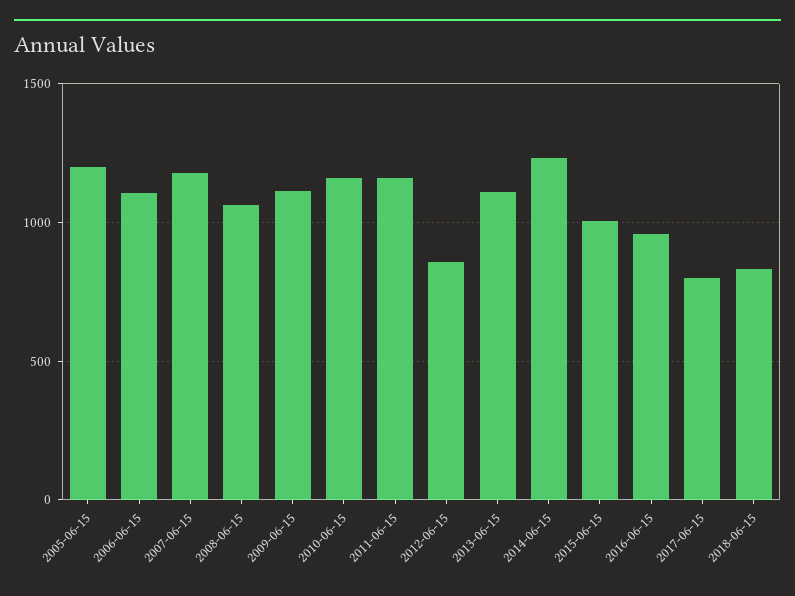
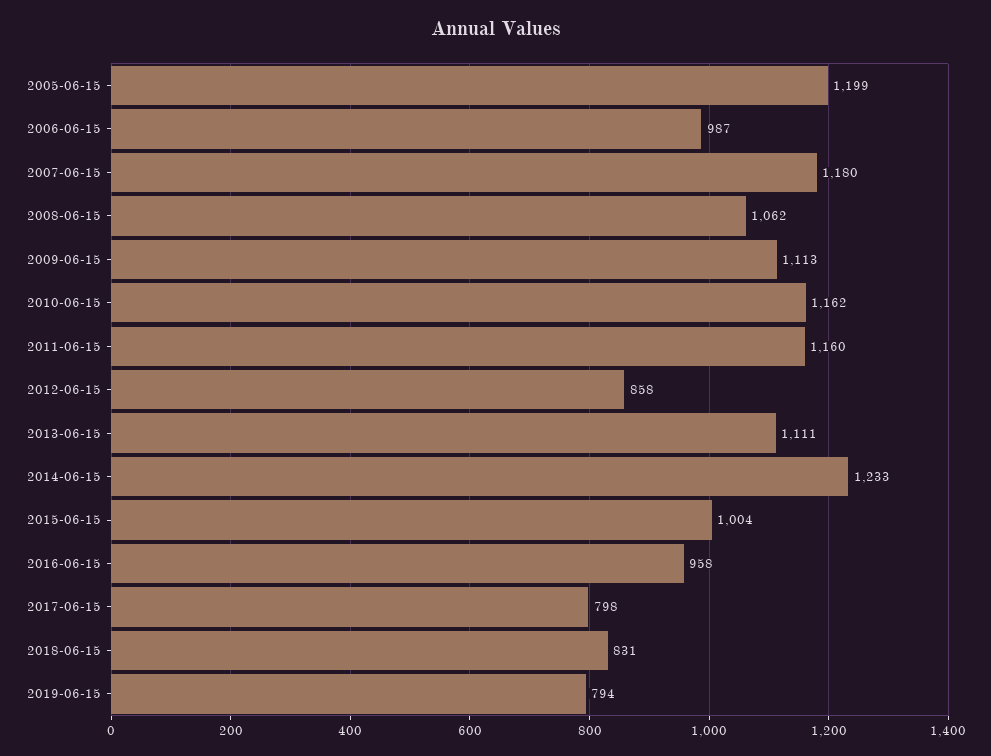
2006-06-15: 1100 -> 987
2019-06-15: none -> 794

